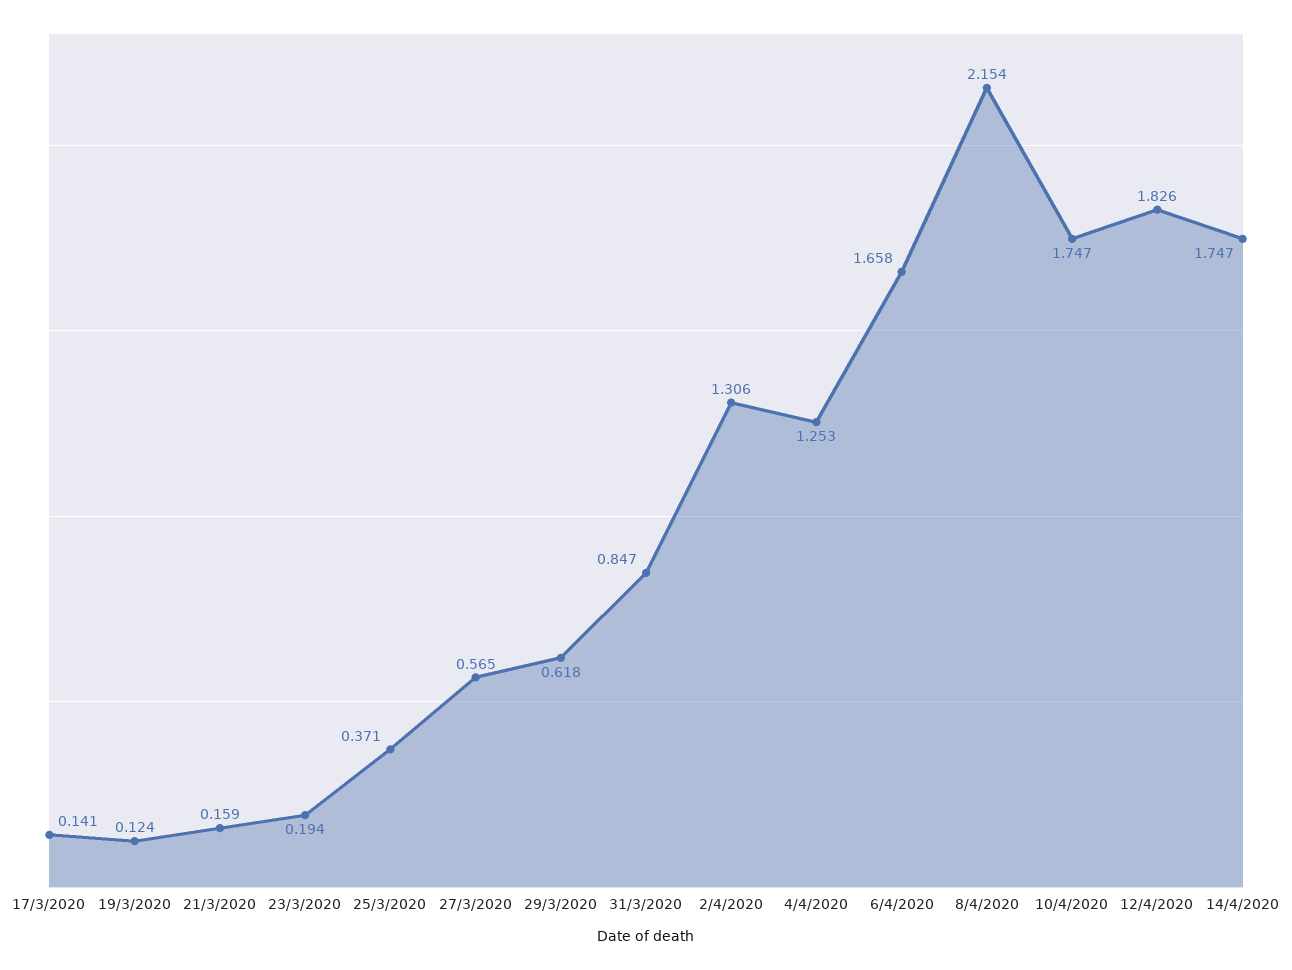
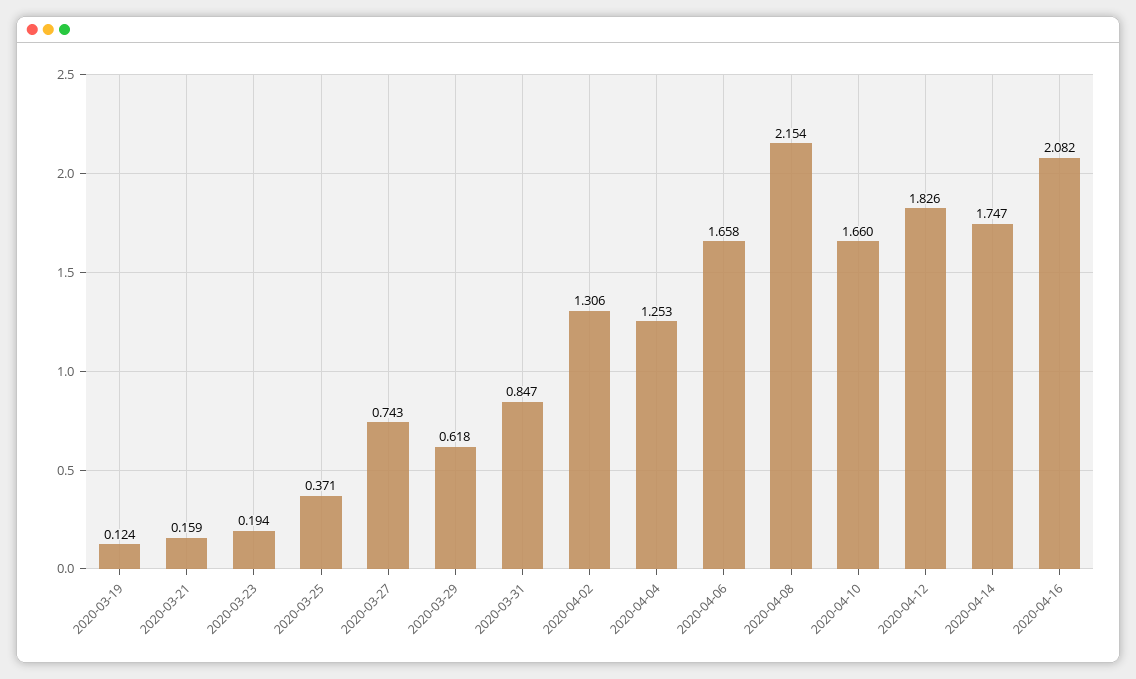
17/3/2020: 0.141 -> none
27/3/2020: 0.565 -> 0.743
10/4/2020: 1.747 -> 1.66
2020-04-16: none -> 2.082

